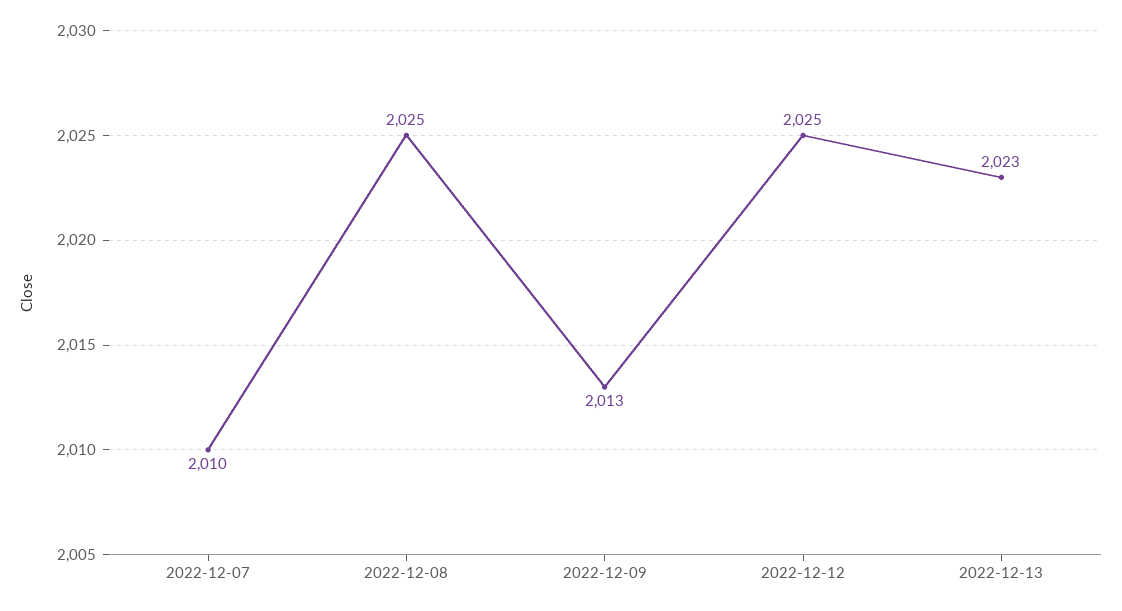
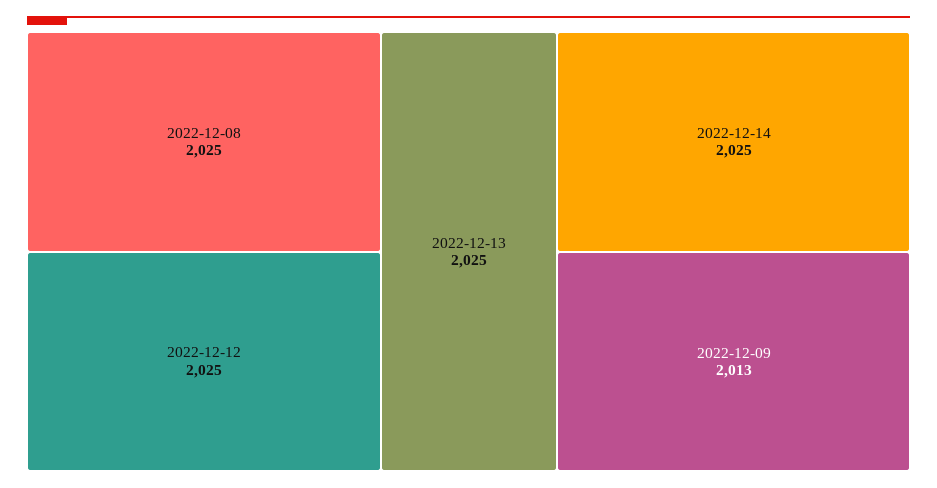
2022-12-07: 2010 -> none
2022-12-13: 2023 -> 2025
2022-12-14: none -> 2025

